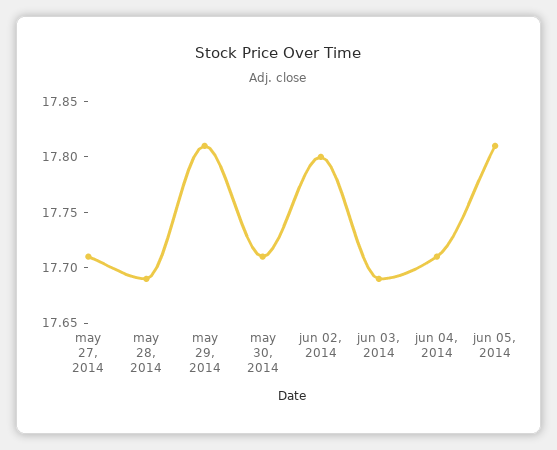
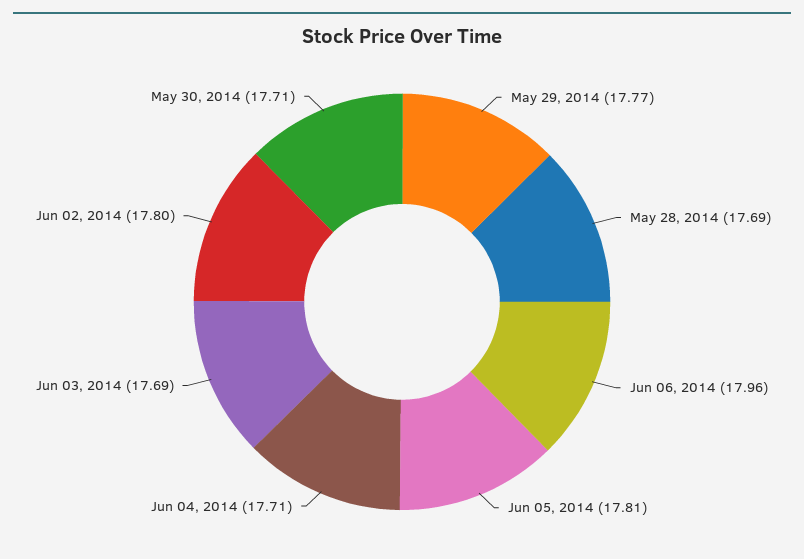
may 27, 2014: 17.71 -> none
may 29, 2014: 17.81 -> 17.77
Jun 06, 2014: none -> 17.96

